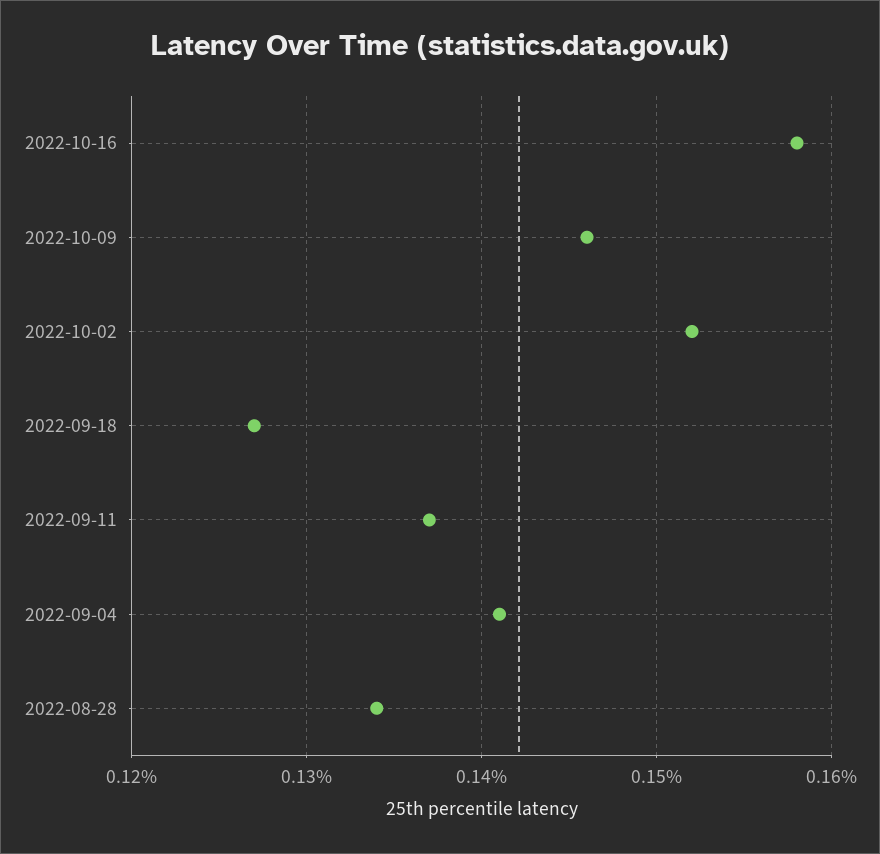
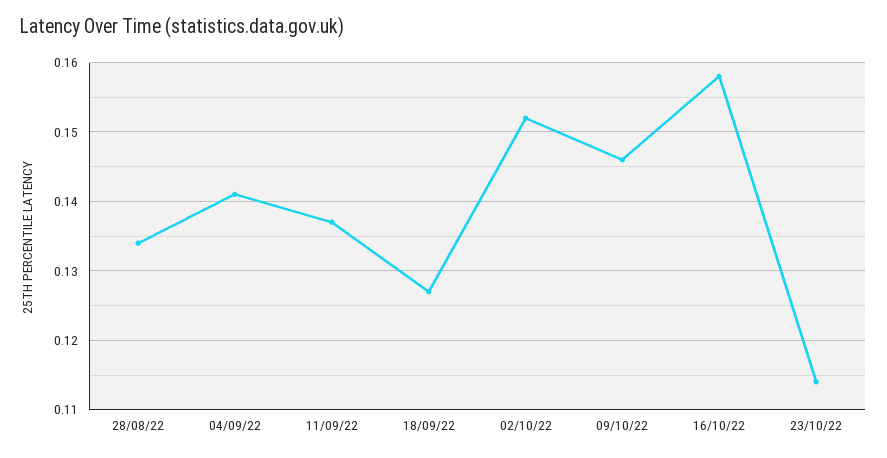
23/10/22: none -> 0.114

